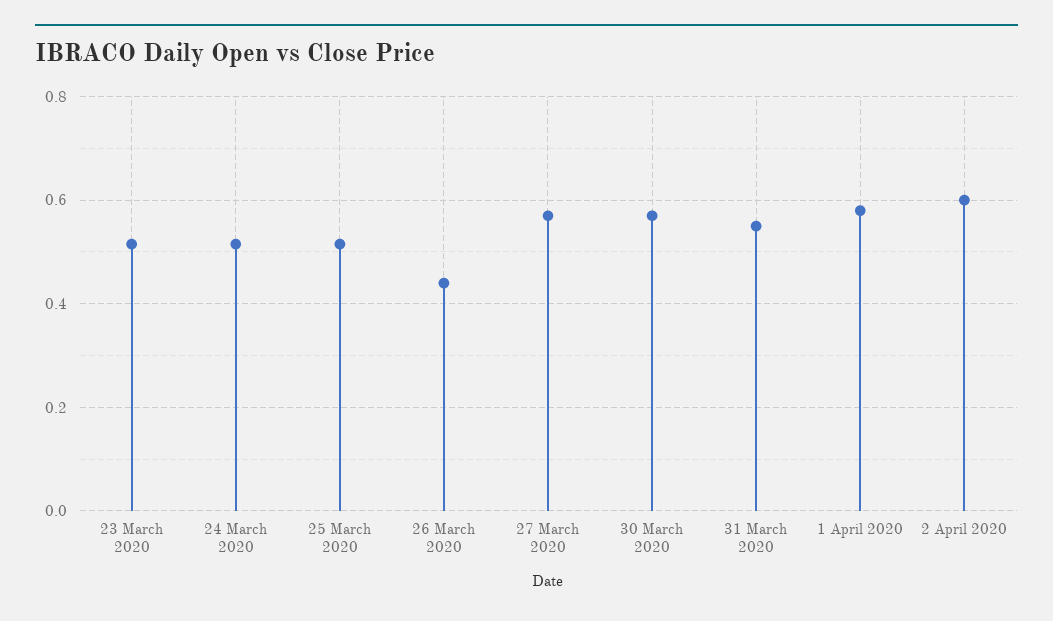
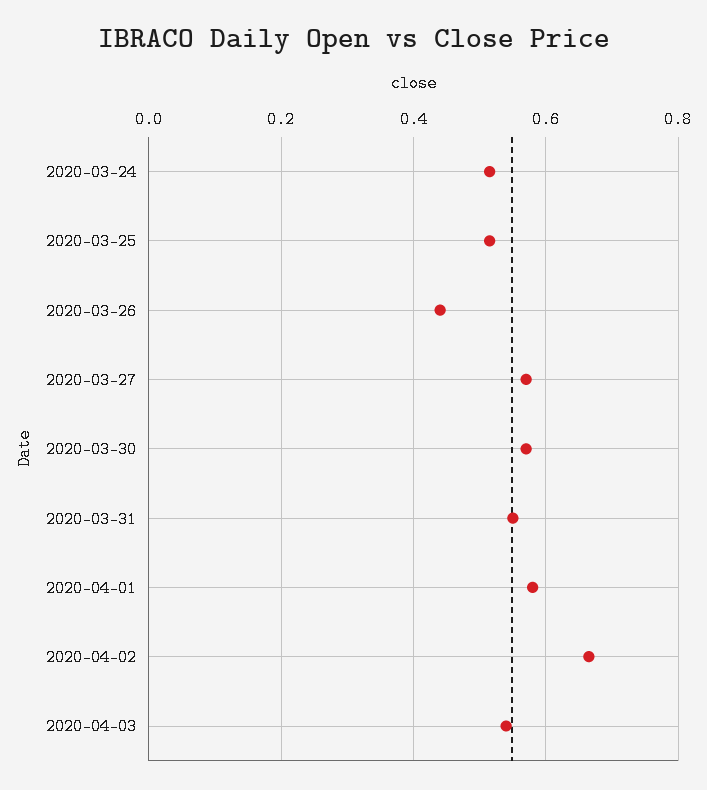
23 March 2020: 0.52 -> none
2 April 2020: 0.6 -> 0.66
2020-04-03: none -> 0.54

